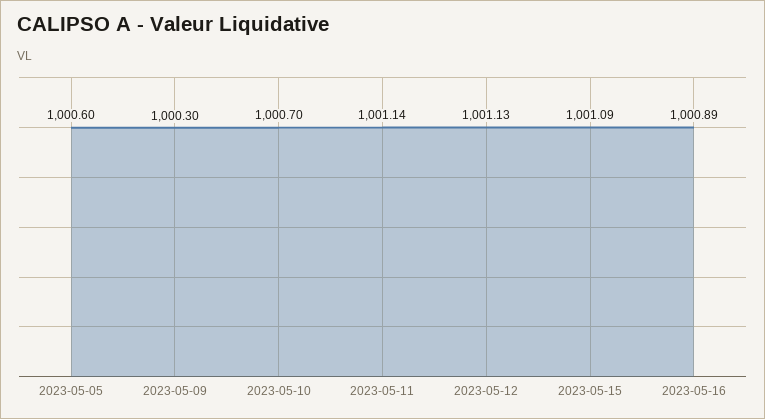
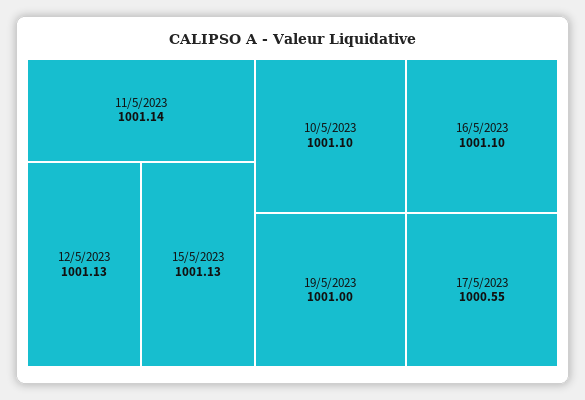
2023-05-05: 1000.6 -> none
2023-05-09: 1000.3 -> none
2023-05-10: 1000.7 -> 1001.1
2023-05-15: 1001.09 -> 1001.13
2023-05-16: 1000.89 -> 1001.1
19/5/2023: none -> 1001
17/5/2023: none -> 1000.55

